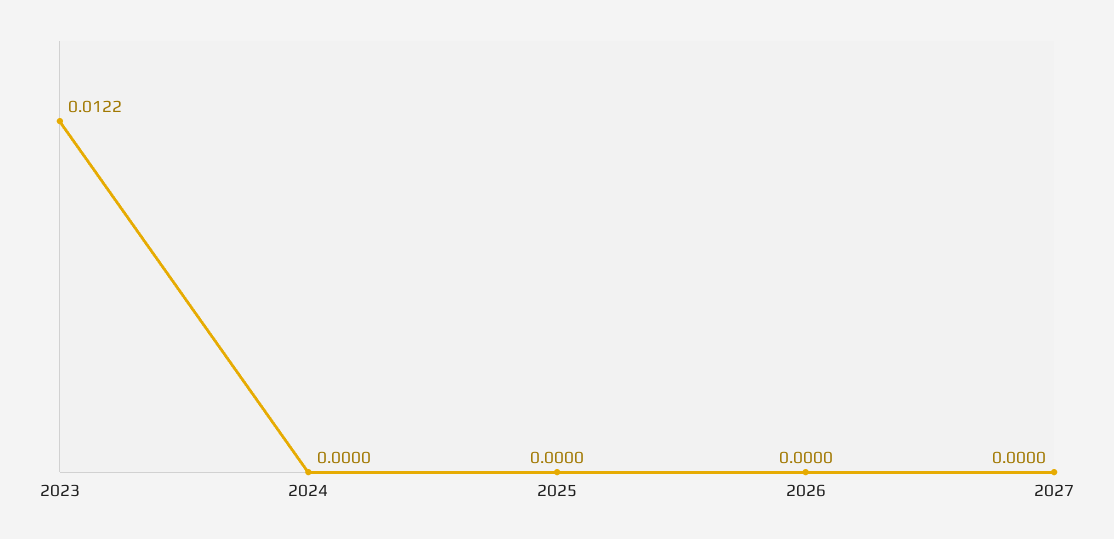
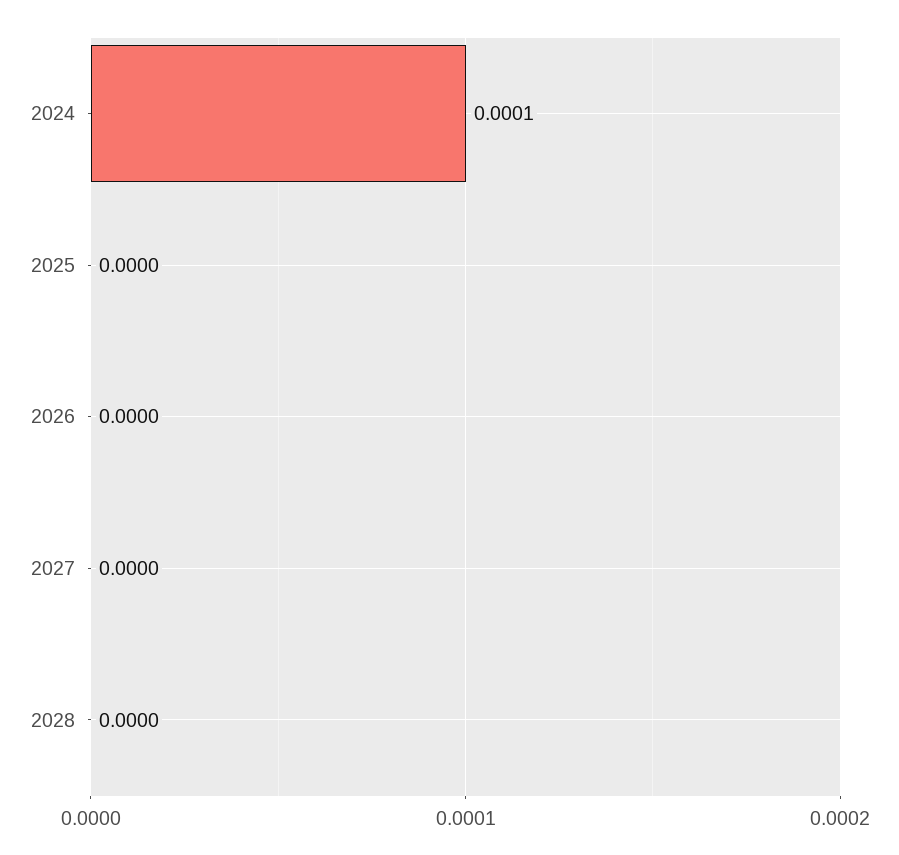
2023: 0.0122 -> none
2024: 0 -> 0.0001
2028: none -> 0

